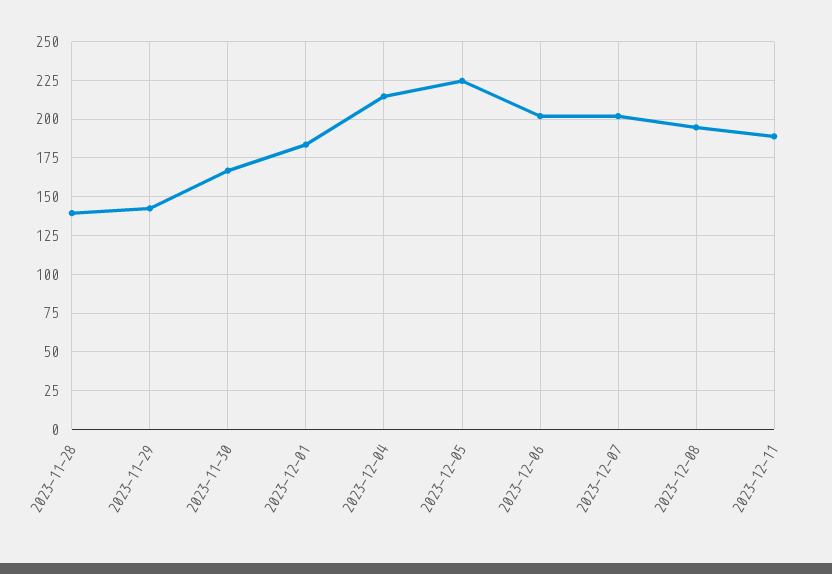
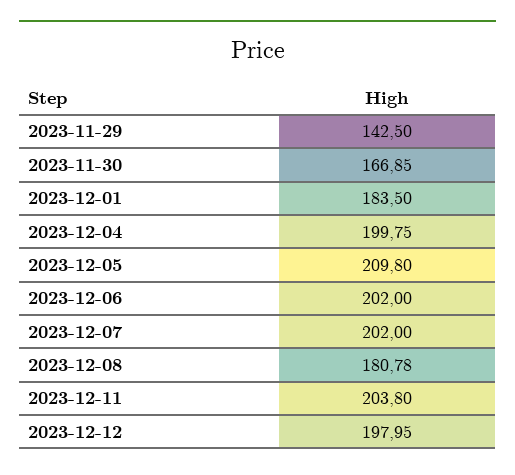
2023-11-28: 140 -> none
2023-12-04: 215 -> 199.75
2023-12-05: 225 -> 209.8
2023-12-08: 195 -> 180.78
2023-12-11: 190 -> 203.8
2023-12-12: none -> 197.95

